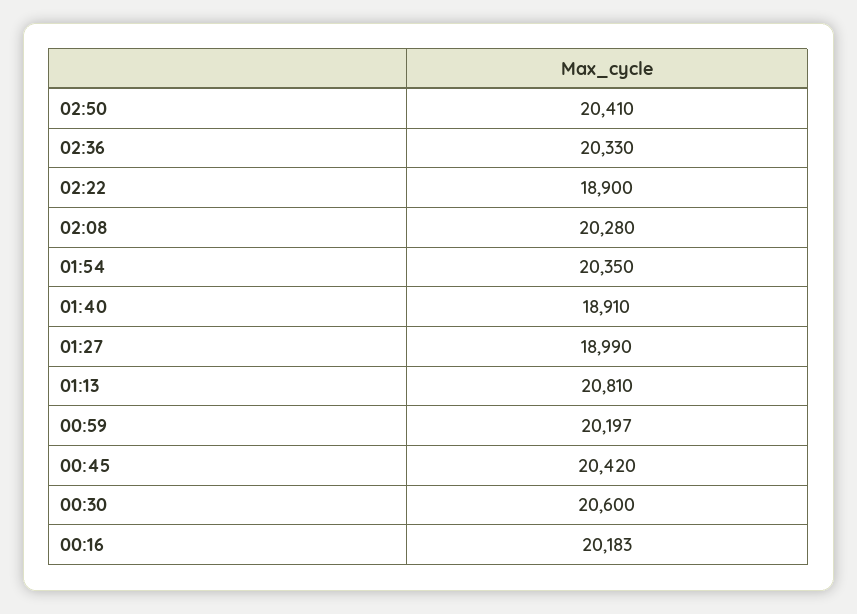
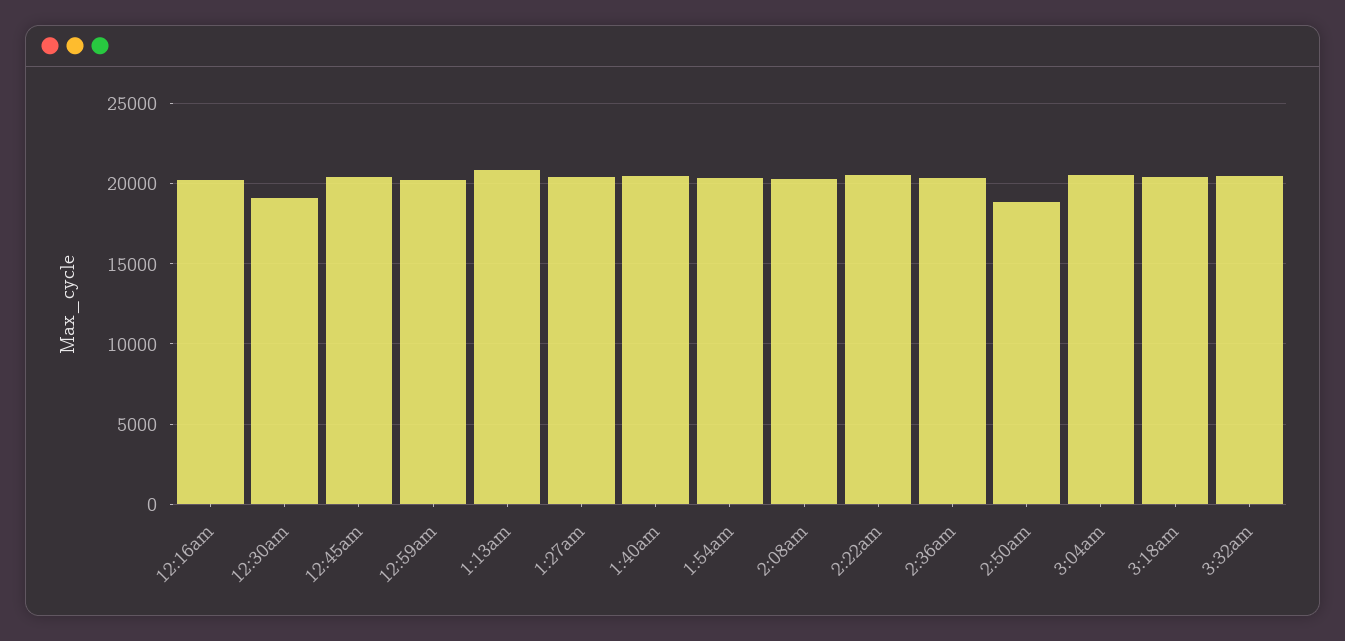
02:50: 20410 -> 19000
02:22: 18900 -> 20500
01:40: 18910 -> 20500
01:27: 18990 -> 20500
00:30: 20600 -> 19000
3:04am: none -> 20500
3:18am: none -> 20500
3:32am: none -> 20500

